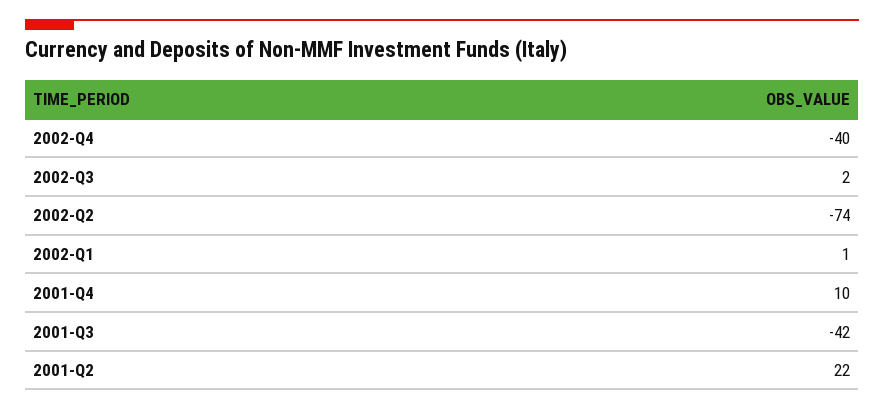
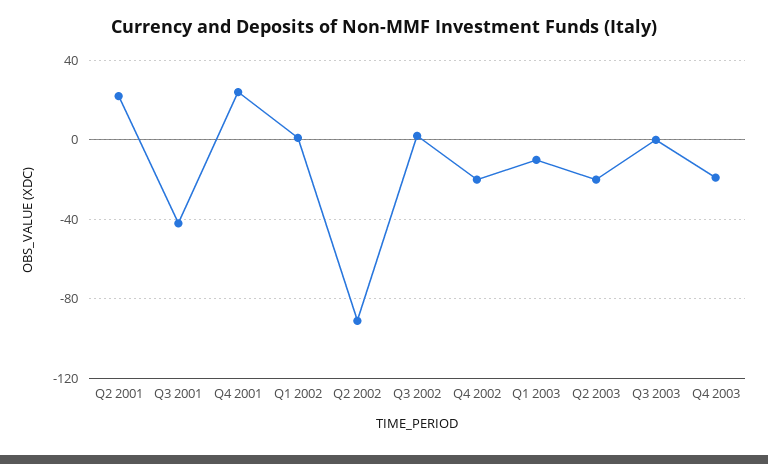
2002-Q4: -40 -> -20
2002-Q2: -74 -> -90
2001-Q4: 10 -> 25
Q1 2003: none -> -10
Q2 2003: none -> -20
Q3 2003: none -> 0
Q4 2003: none -> -20

